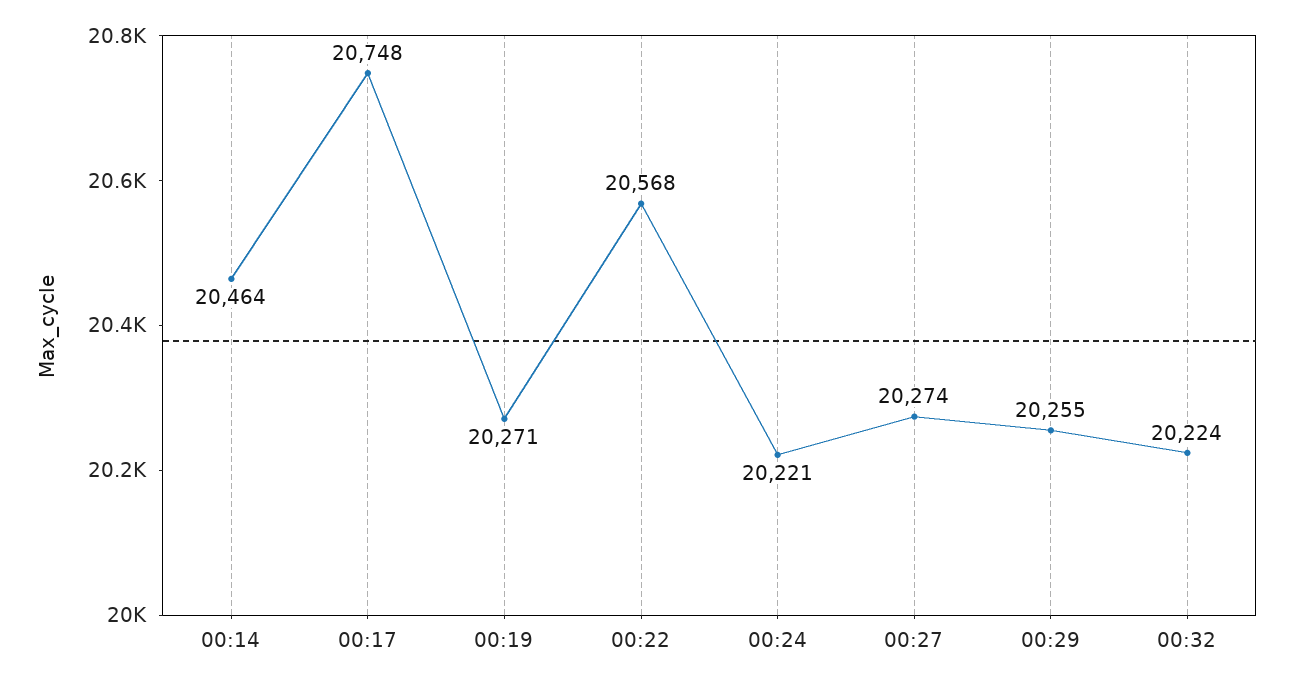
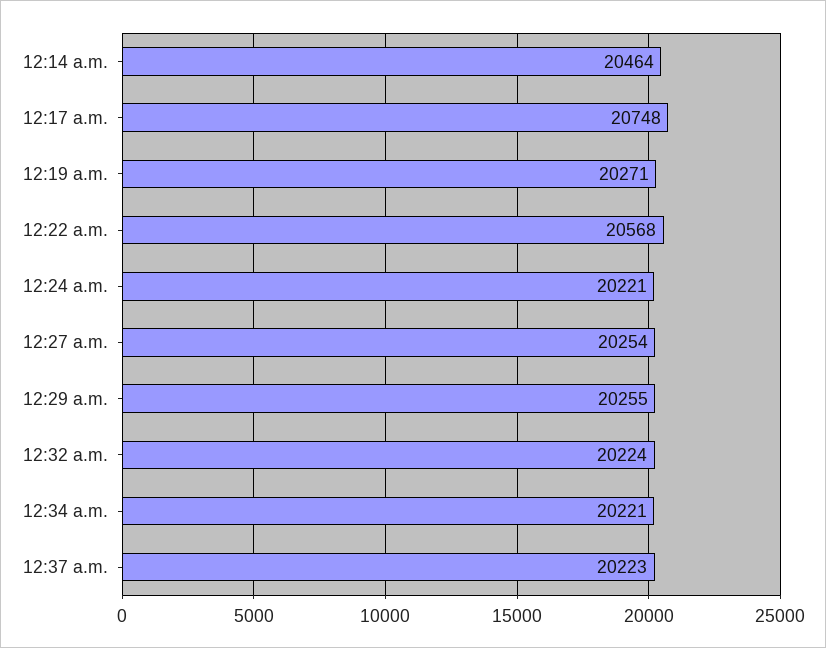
00:27: 20274 -> 20254
12:34 a.m.: none -> 20221
12:37 a.m.: none -> 20223

